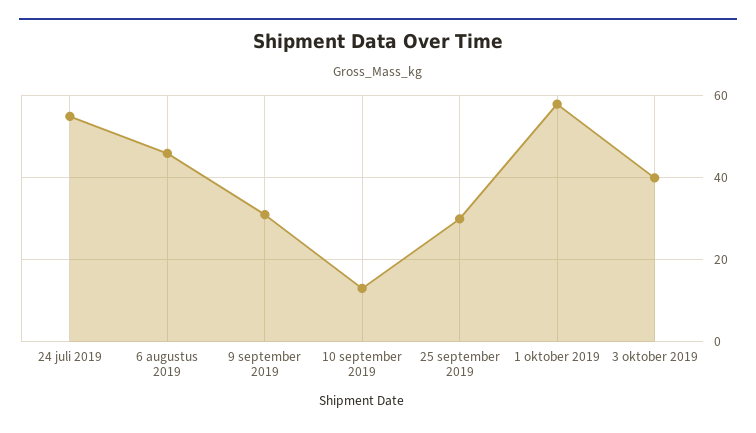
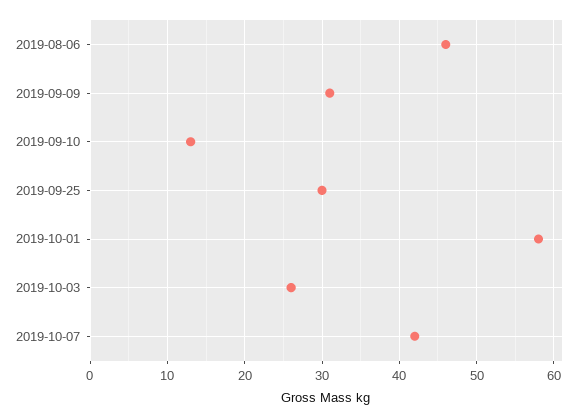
24 juli 2019: 55 -> none
3 oktober 2019: 40 -> 26
2019-10-07: none -> 42

